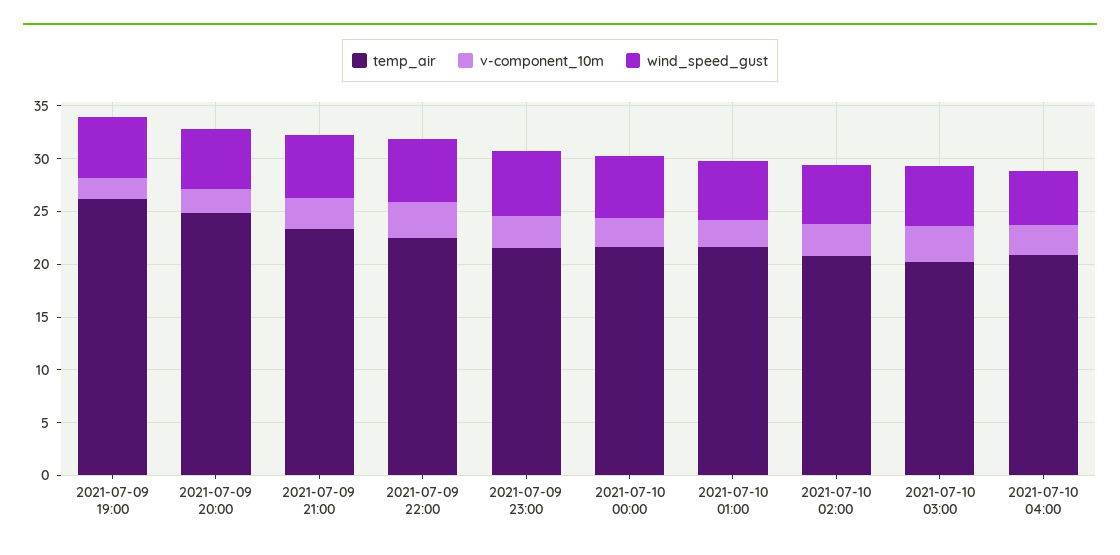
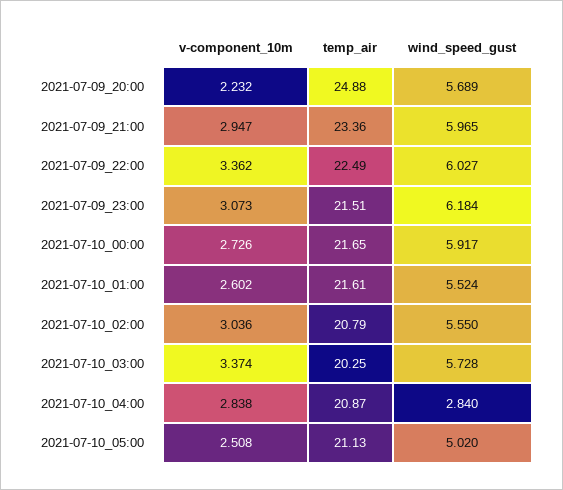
temp_air, 2021-07-09 19:00: 26 -> none
v-component_10m, 2021-07-09 19:00: 2 -> none
wind_speed_gust, 2021-07-09 19:00: 6 -> none
wind_speed_gust, 2021-07-10 04:00: 5 -> 2.84
v-component_10m, 2021-07-10_05:00: none -> 2.508
temp_air, 2021-07-10_05:00: none -> 21.13
wind_speed_gust, 2021-07-10_05:00: none -> 5.02

